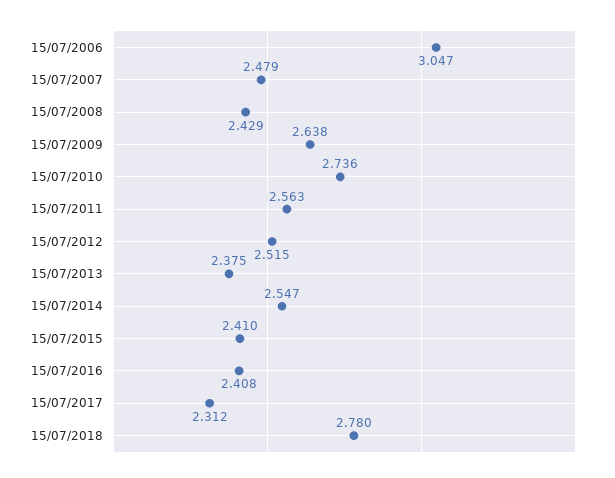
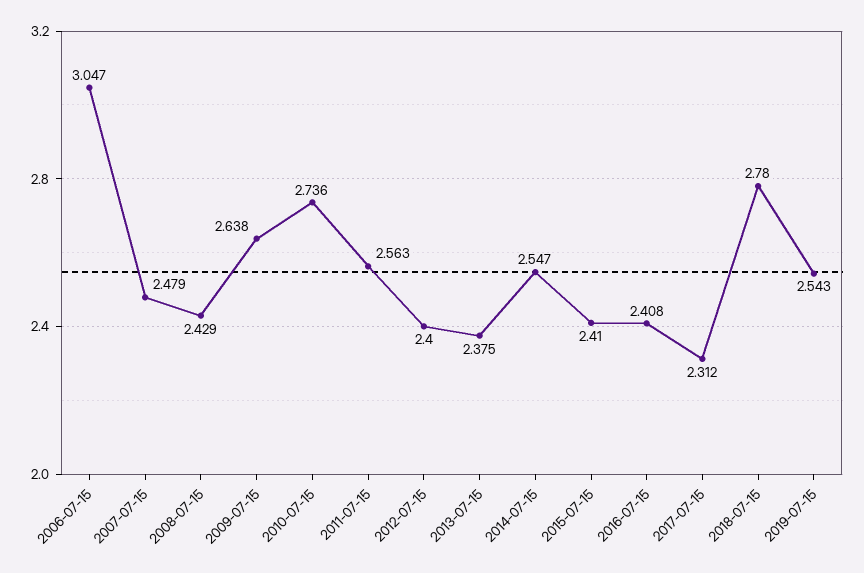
15/07/2012: 2.515 -> 2.4
2019-07-15: none -> 2.543

